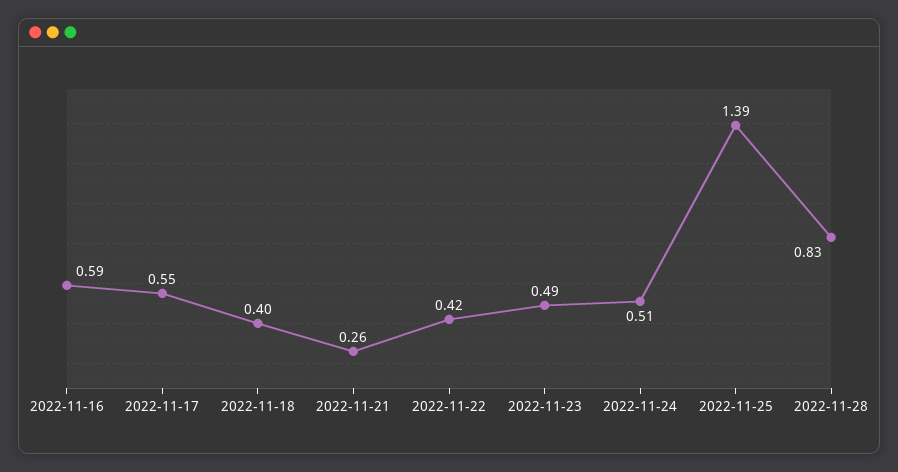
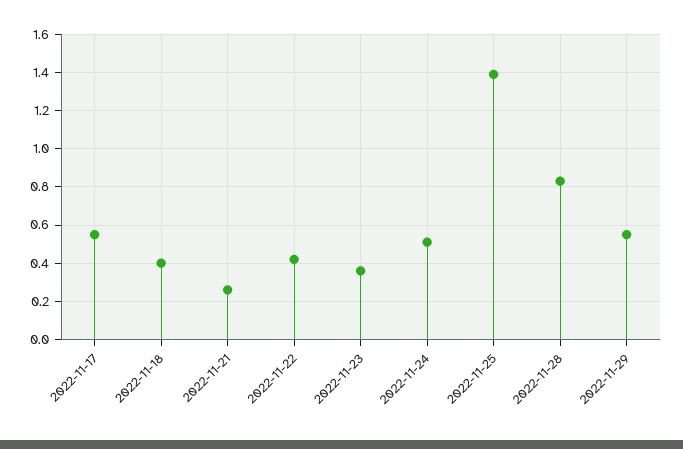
2022-11-16: 0.59 -> none
2022-11-23: 0.49 -> 0.35
2022-11-29: none -> 0.55

